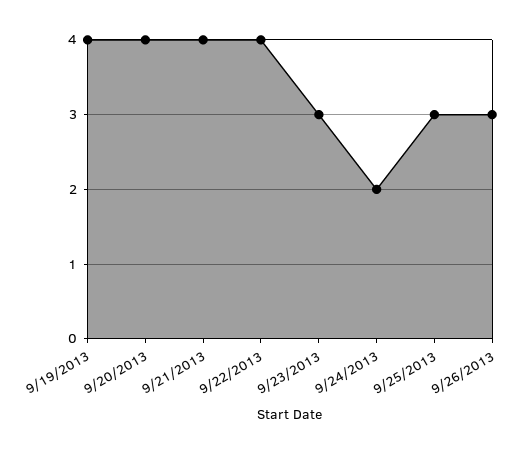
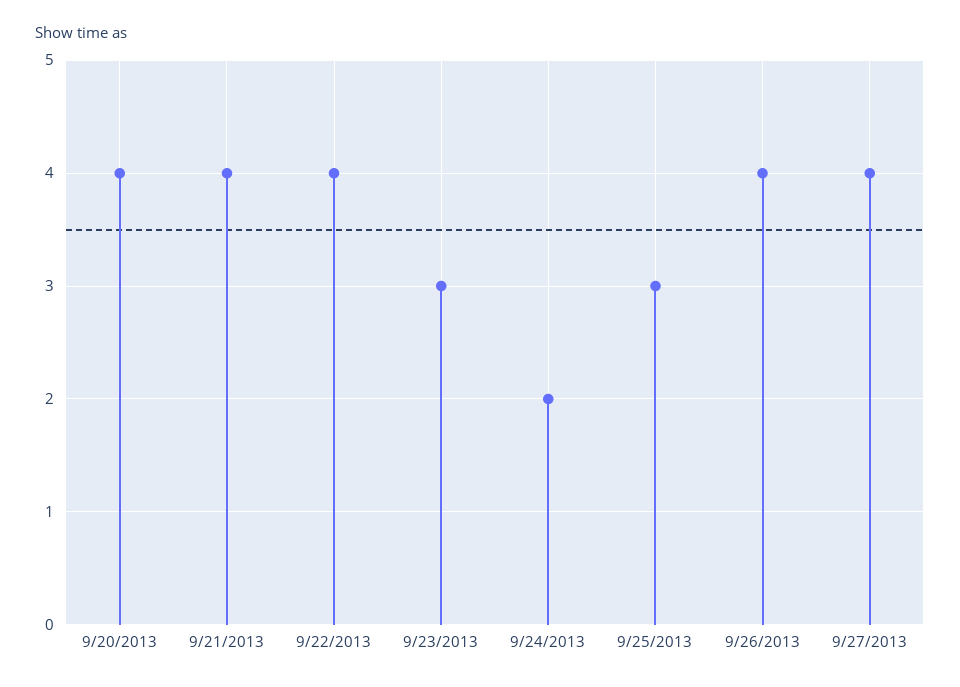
9/19/2013: 4 -> none
9/26/2013: 3 -> 4
9/27/2013: none -> 4

